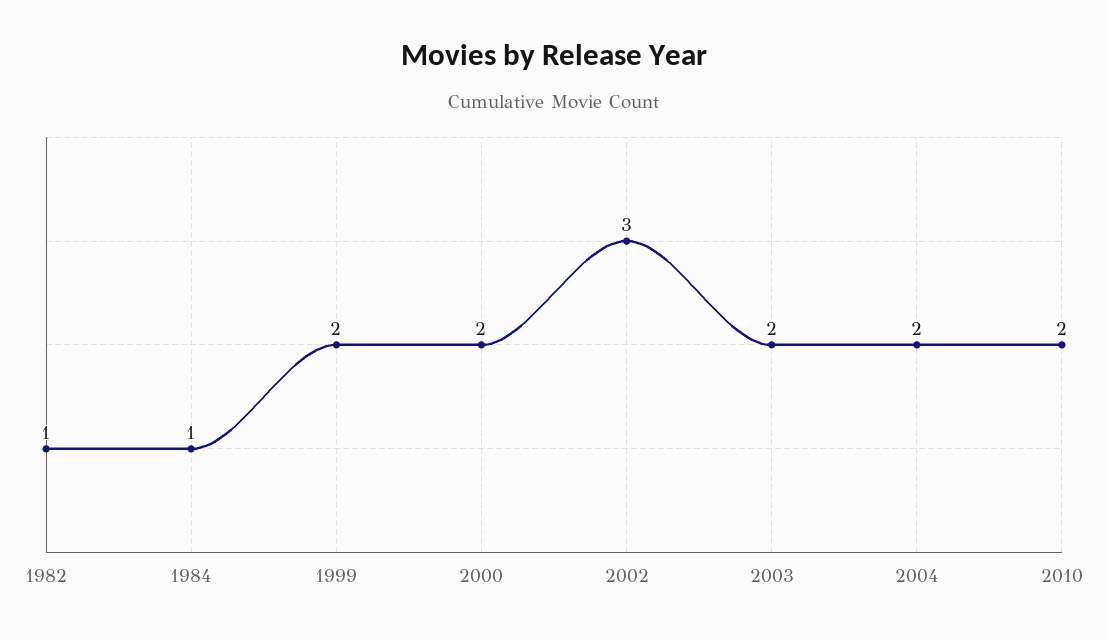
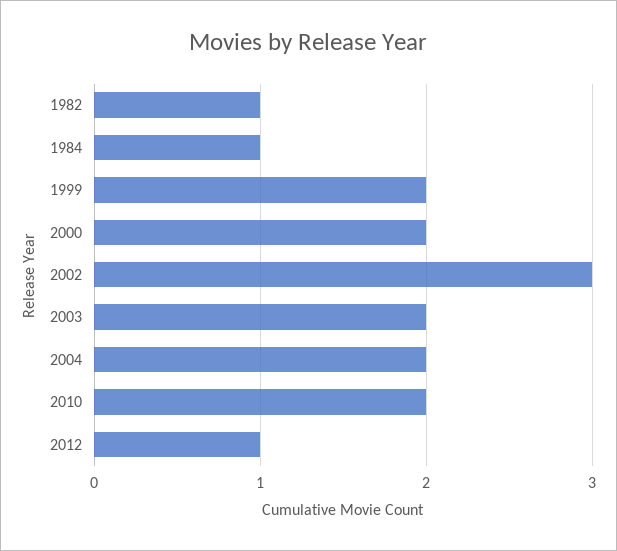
2012: none -> 1

